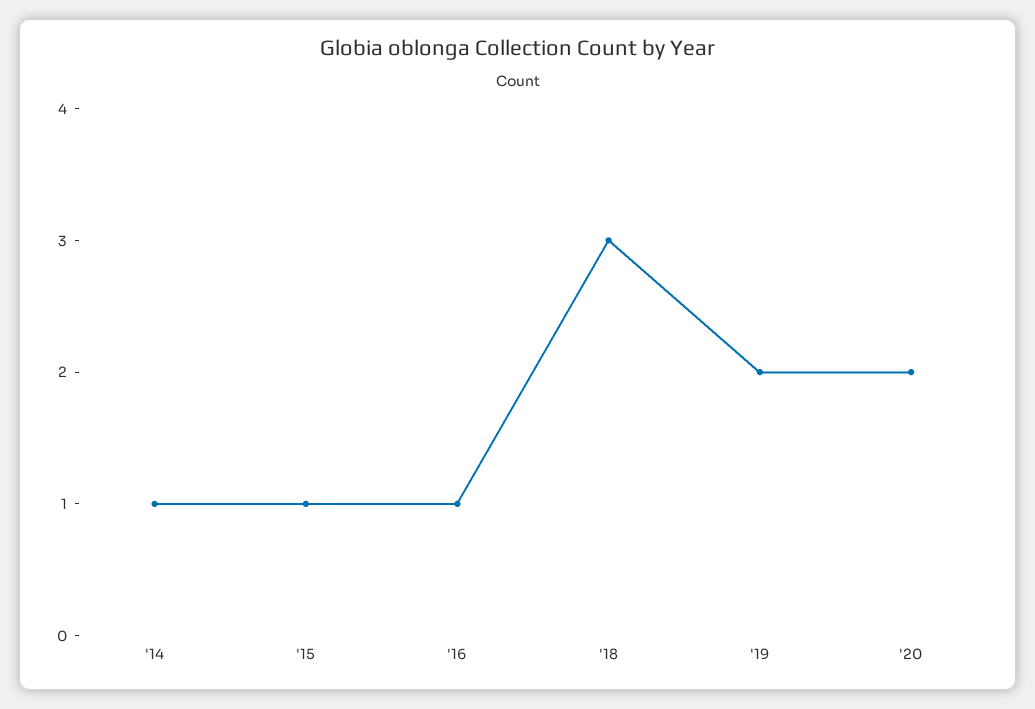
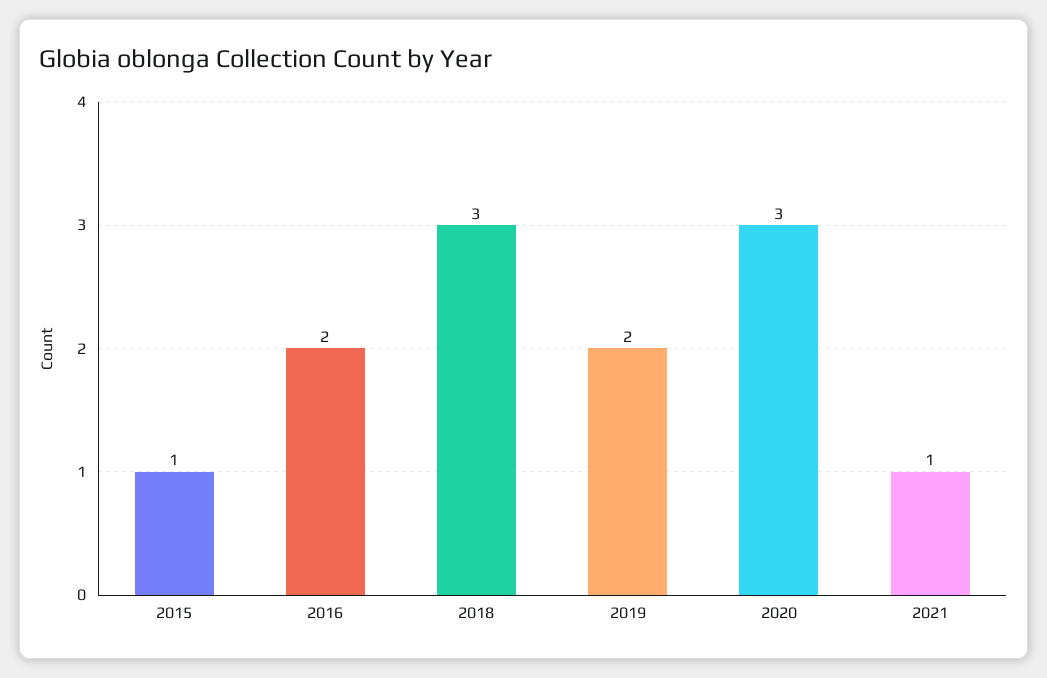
'14: 1 -> none
'16: 1 -> 2
'20: 2 -> 3
2021: none -> 1

